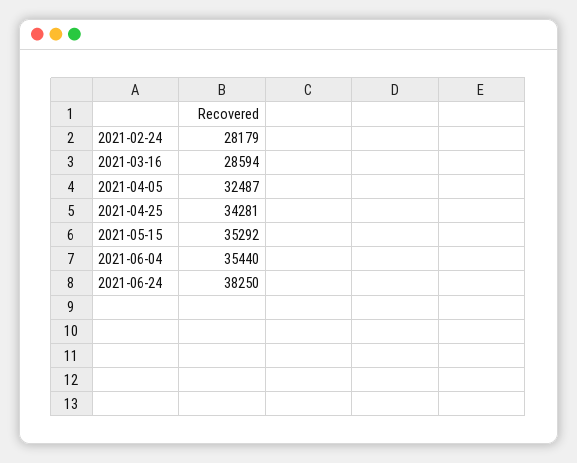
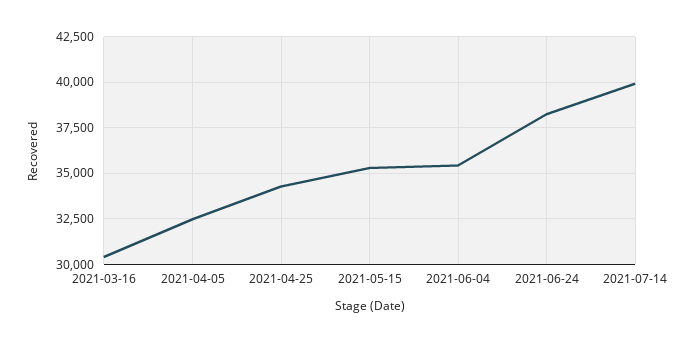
2021-02-24: 28179 -> none
2021-03-16: 28594 -> 30500
2021-07-14: none -> 40000

